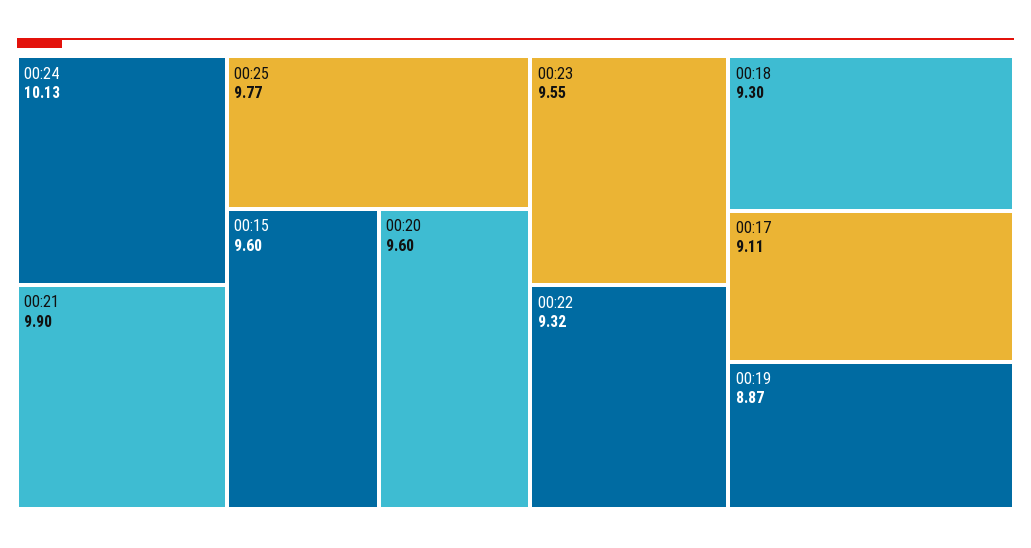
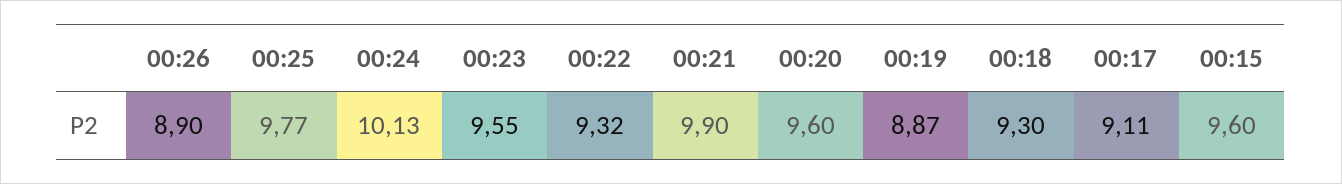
00:26: none -> 8.9

